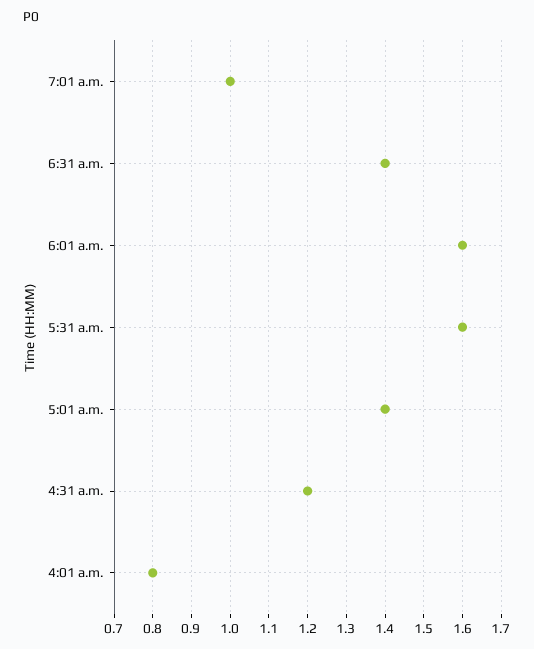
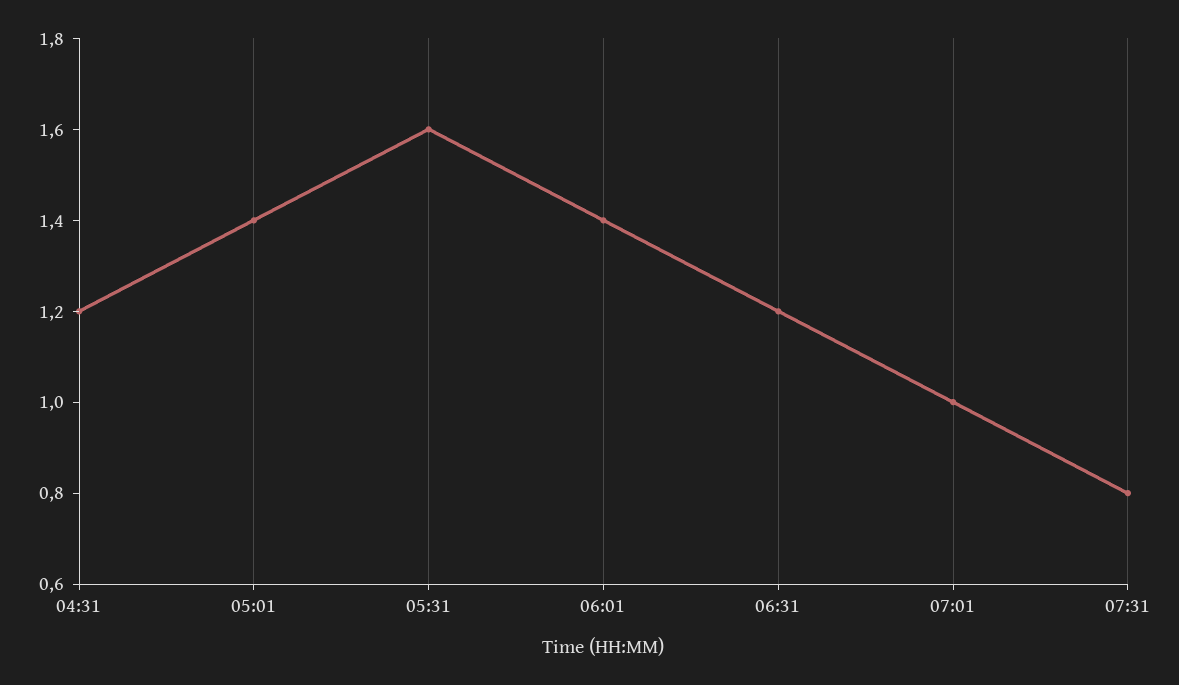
6:31 a.m.: 1.4 -> 1.2
6:01 a.m.: 1.6 -> 1.4
4:01 a.m.: 0.8 -> none
07:31: none -> 0.8

